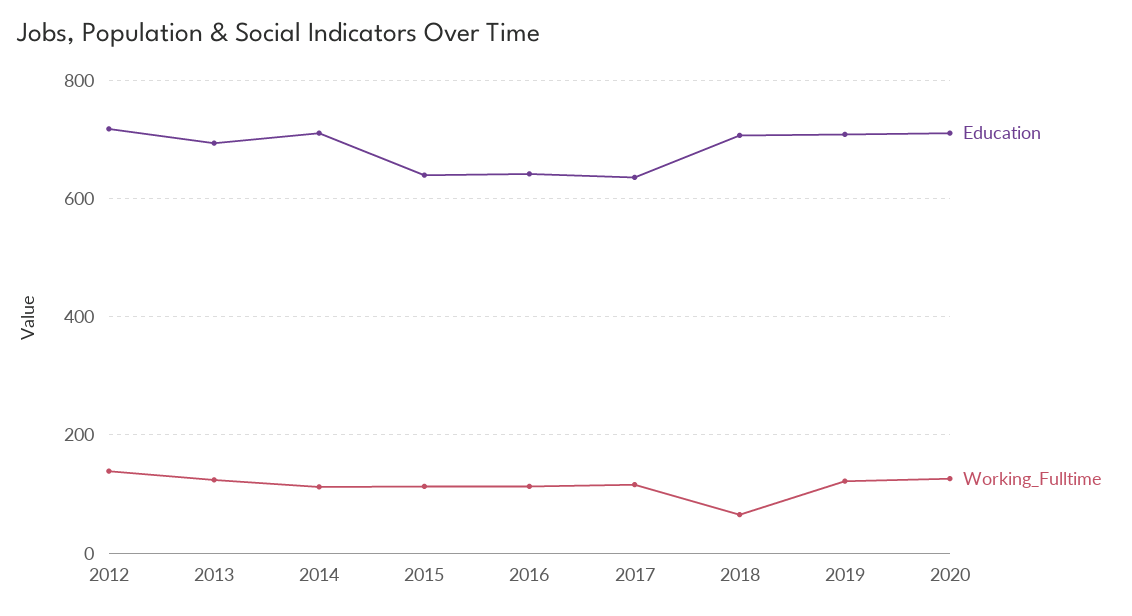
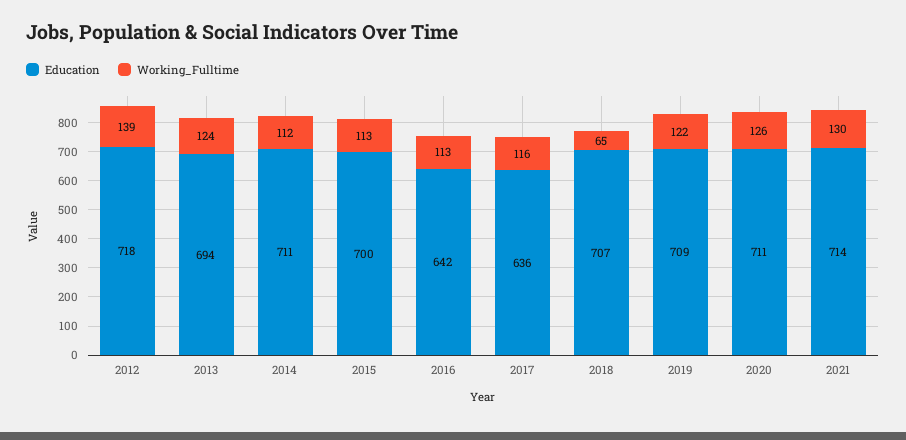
Education, 2015: 640 -> 700
Education, 2021: none -> 714
Working_Fulltime, 2021: none -> 130

